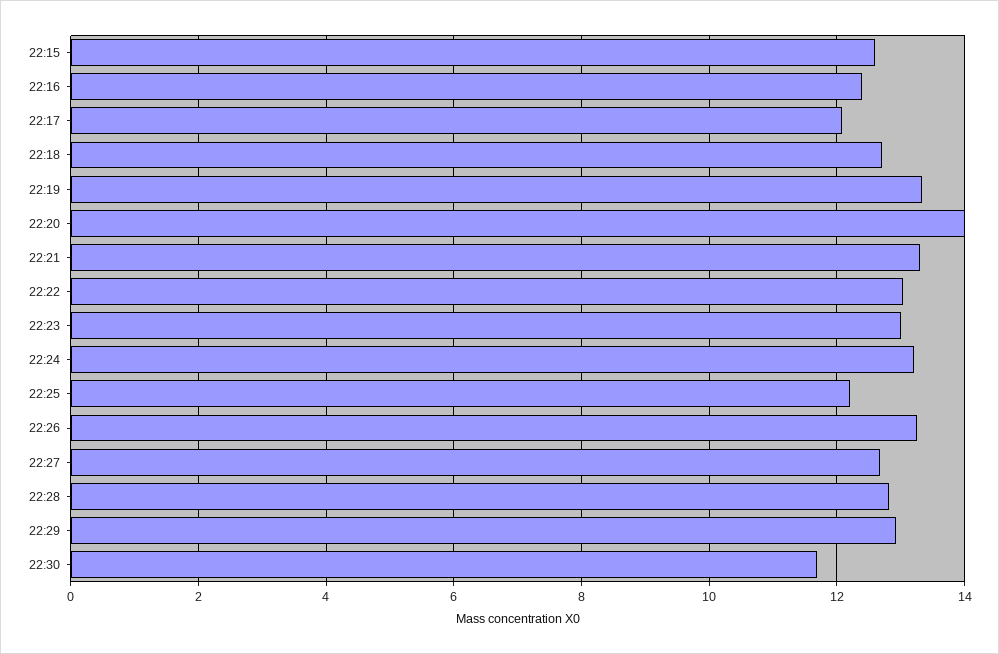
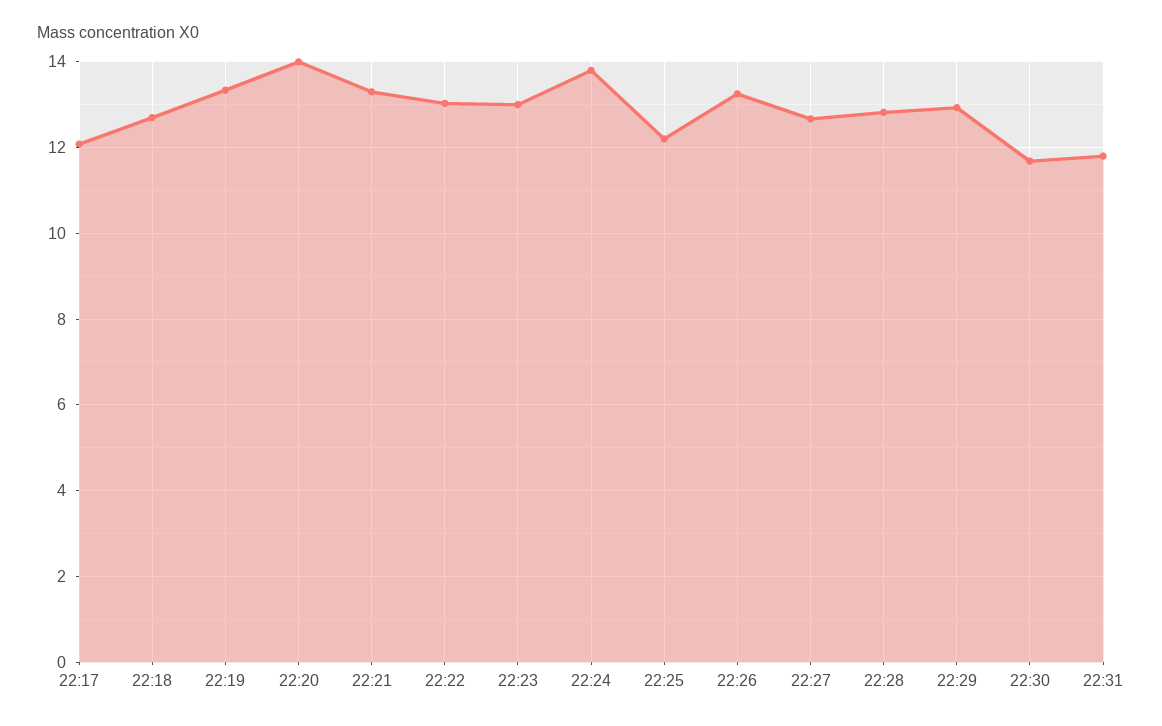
22:15: 12.6 -> none
22:16: 12.4 -> none
22:24: 13.2 -> 13.8
22:31: none -> 11.8

